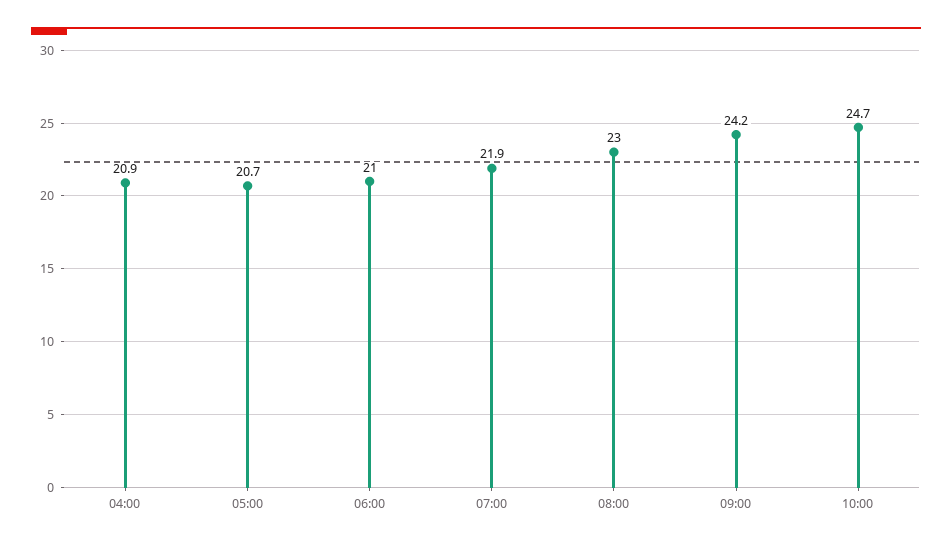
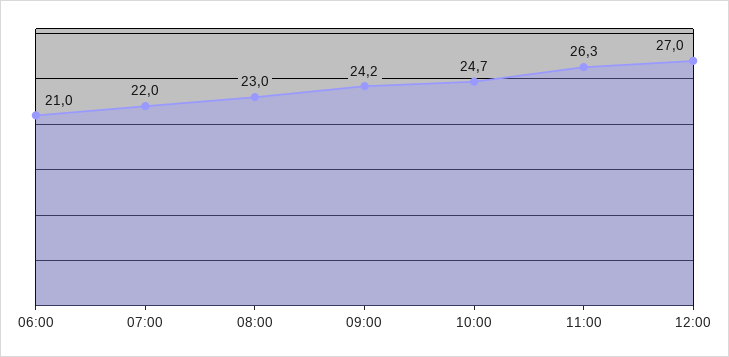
04:00: 20.9 -> none
05:00: 20.7 -> none
07:00: 21.9 -> 22
11:00: none -> 26.3
12:00: none -> 27

